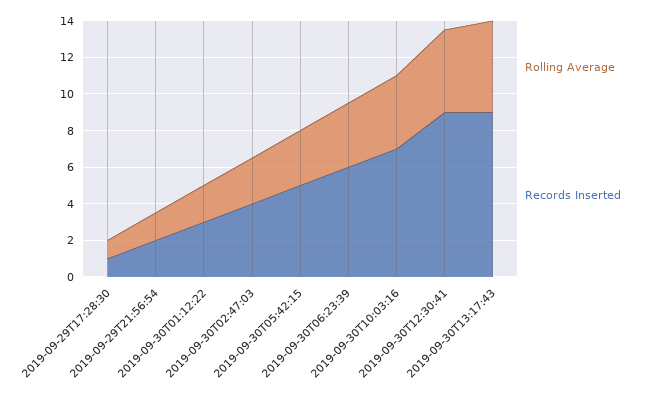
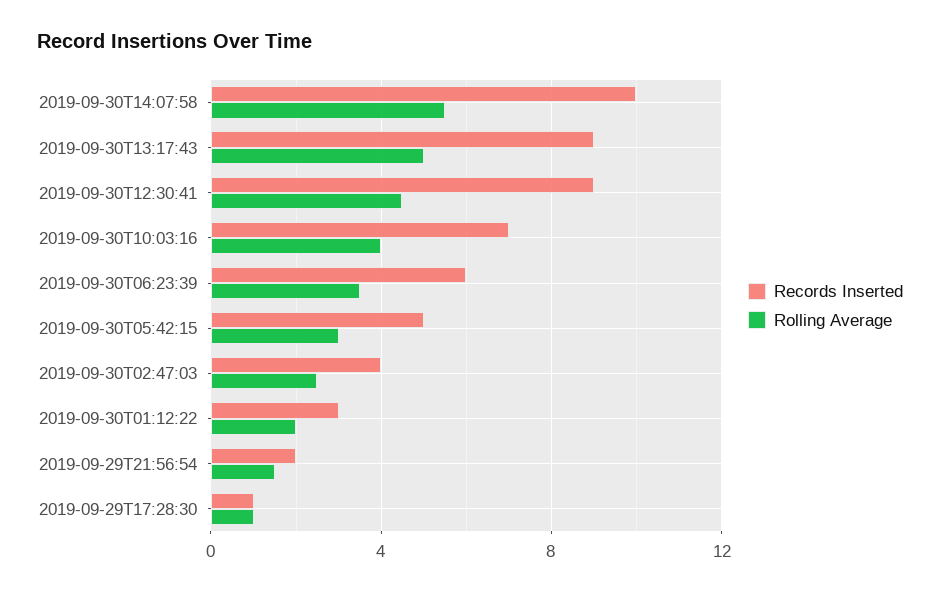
Records Inserted, 2019-09-30T14:07:58: none -> 10
Rolling Average, 2019-09-30T14:07:58: none -> 5.5

